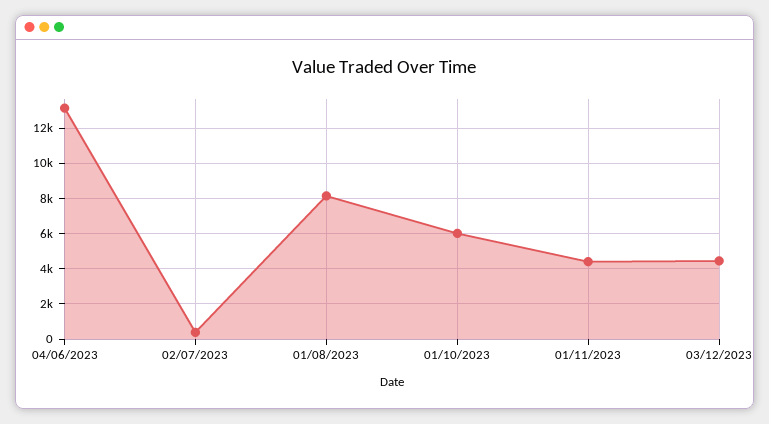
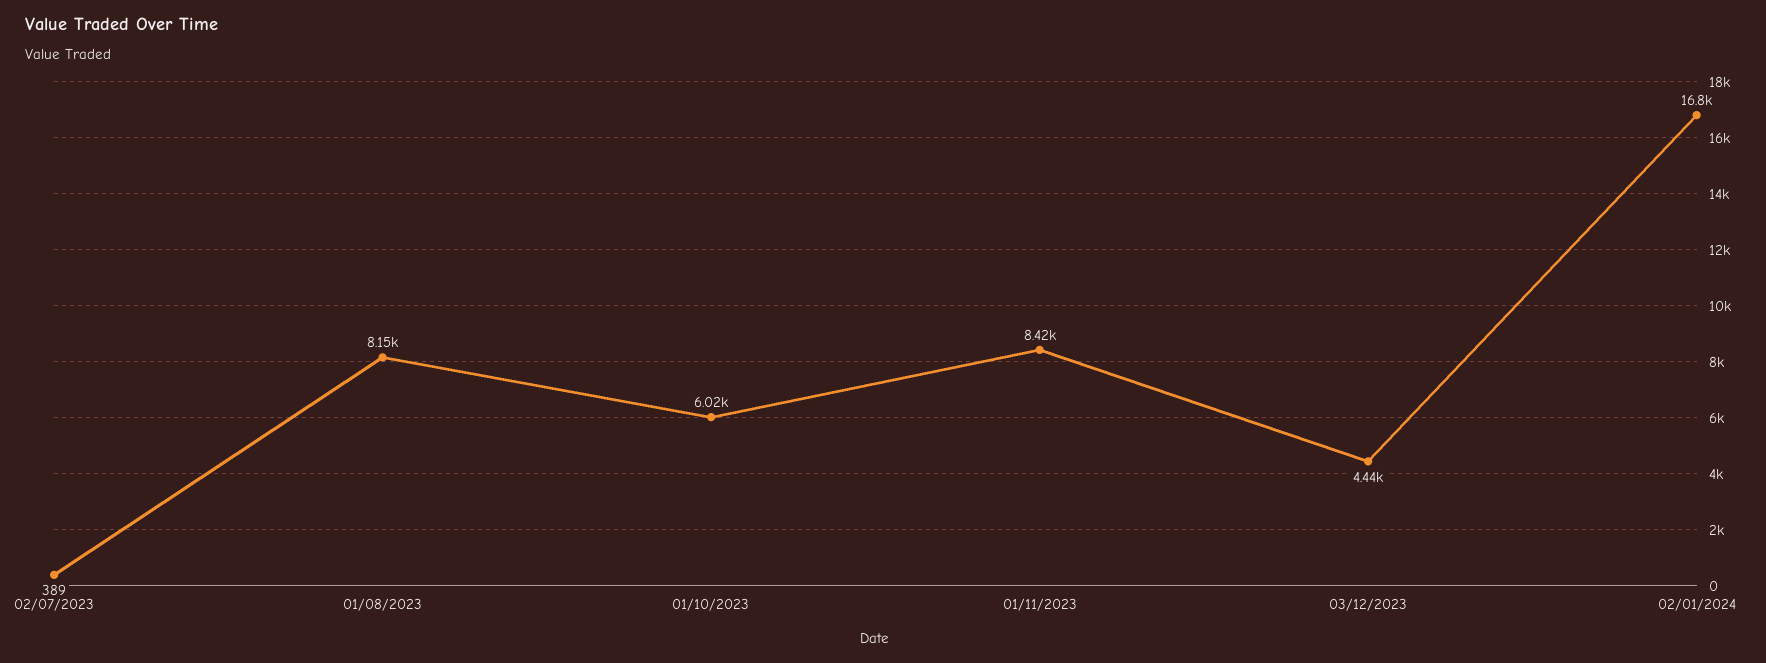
04/06/2023: 13000 -> none
01/11/2023: 4500 -> 8420
02/01/2024: none -> 16800

